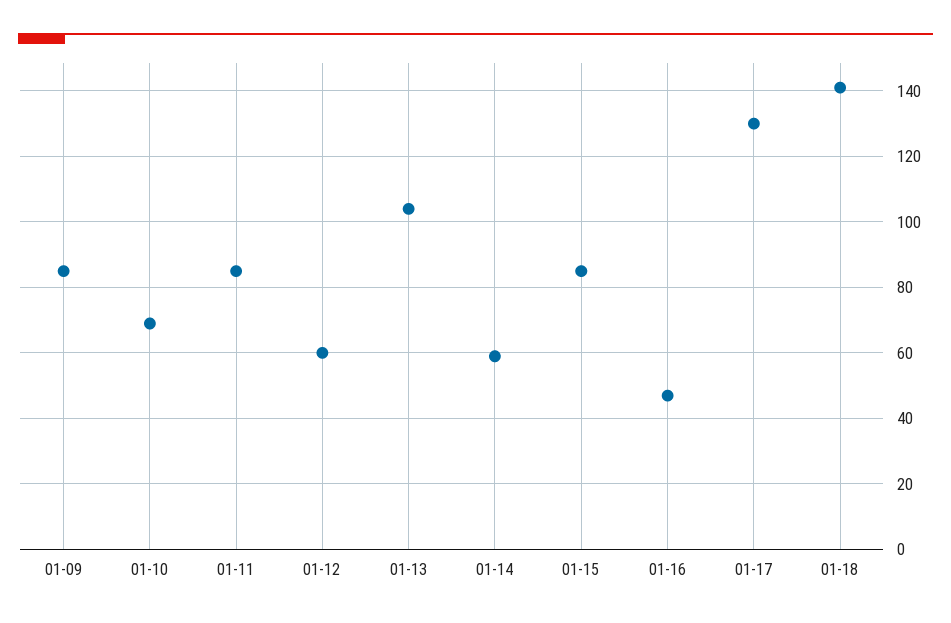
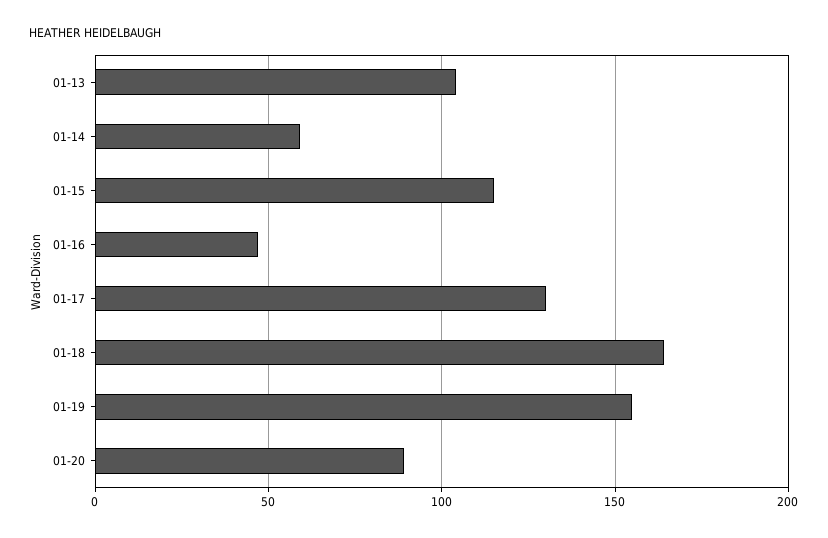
01-09: 85 -> none
01-10: 70 -> none
01-11: 85 -> none
01-12: 60 -> none
01-15: 85 -> 115
01-18: 140 -> 165
01-19: none -> 155
01-20: none -> 90

